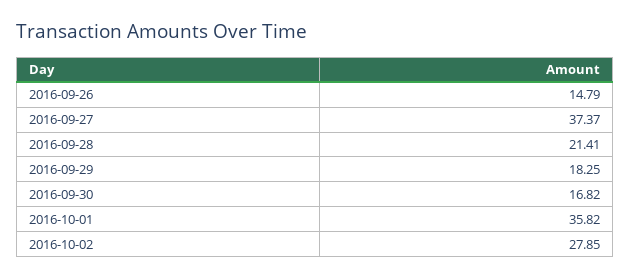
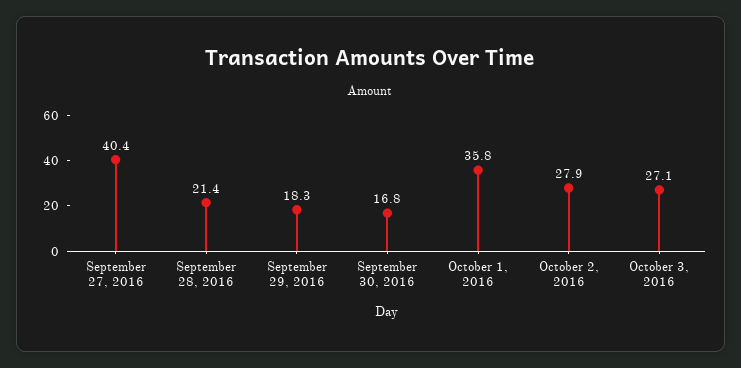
2016-09-26: 14.79 -> none
2016-09-27: 37.37 -> 40.4
October 3, 2016: none -> 27.1

